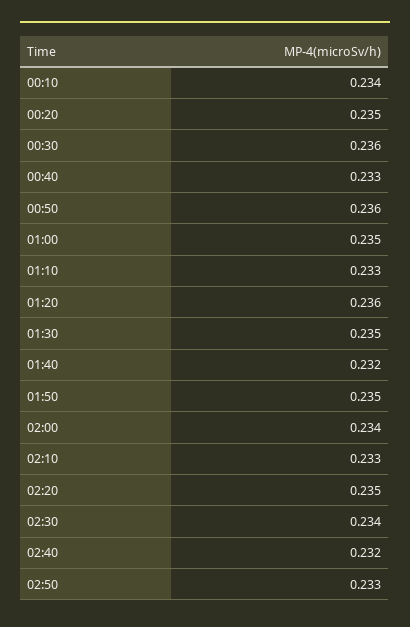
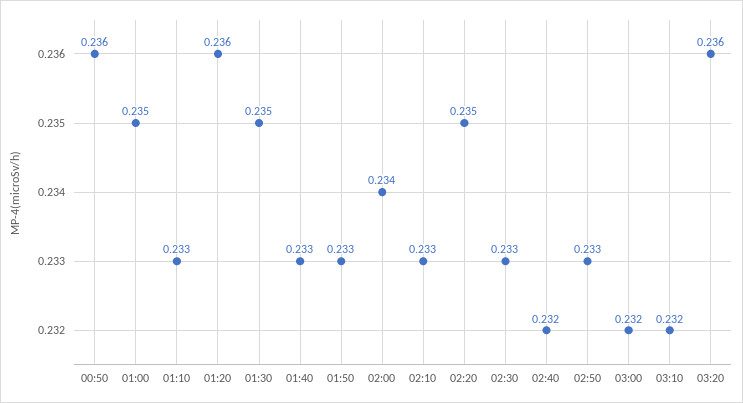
00:10: 0.234 -> none
00:20: 0.235 -> none
00:30: 0.236 -> none
00:40: 0.233 -> none
01:40: 0.232 -> 0.233
01:50: 0.235 -> 0.233
02:30: 0.234 -> 0.233
03:00: none -> 0.232
03:10: none -> 0.232
03:20: none -> 0.236

